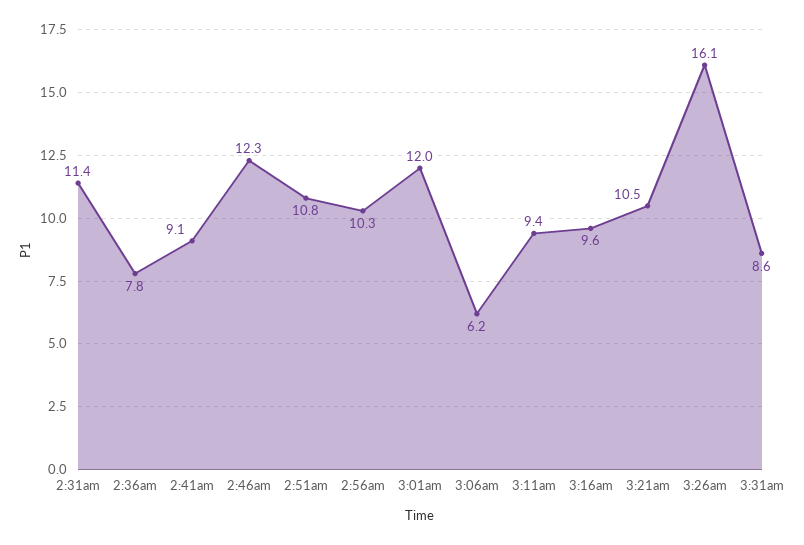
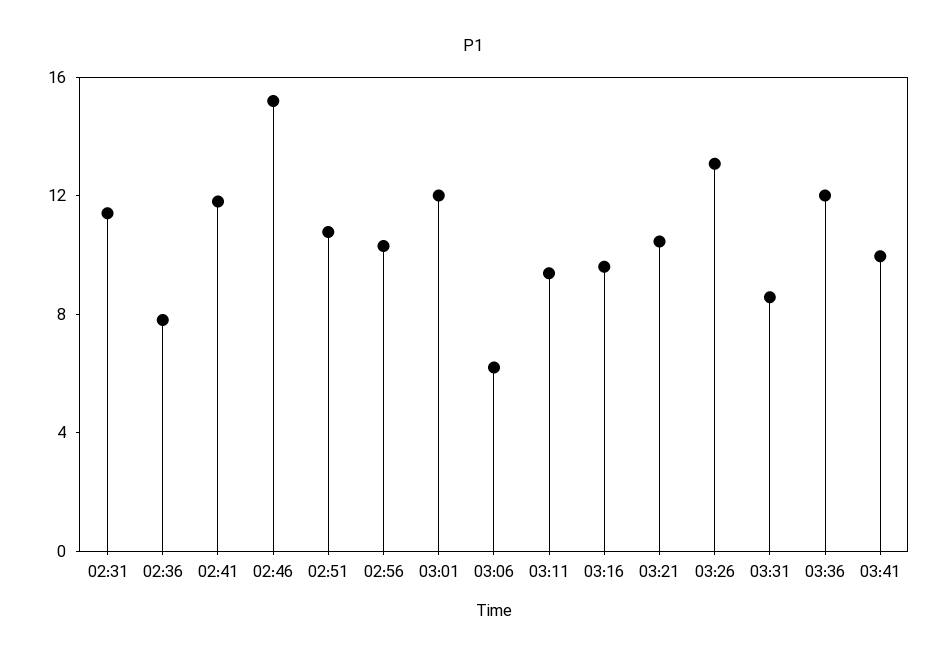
2:41am: 9.1 -> 12
2:46am: 12.3 -> 15
3:26am: 16.1 -> 13
03:36: none -> 12
03:41: none -> 10

